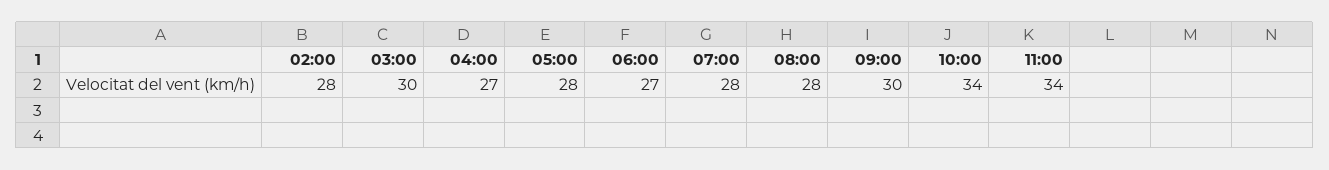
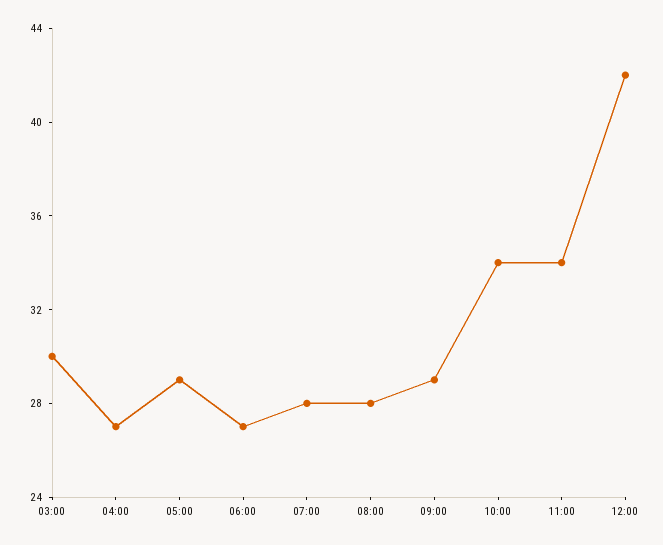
02:00: 28 -> none
05:00: 28 -> 29
09:00: 30 -> 29
12:00: none -> 42

